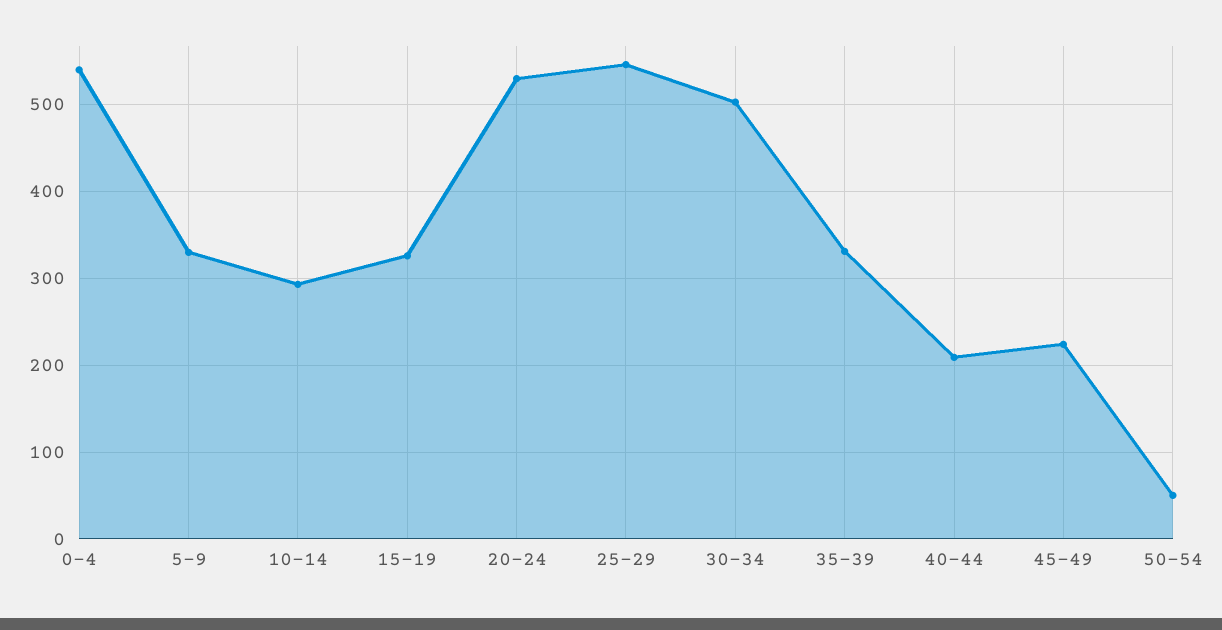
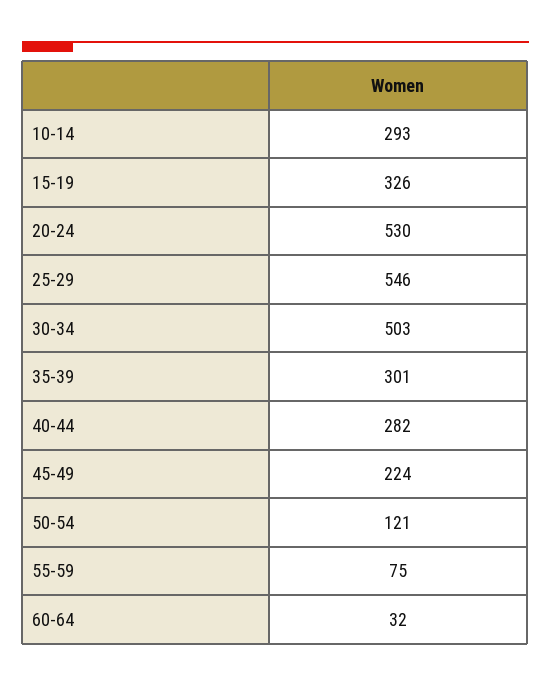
0-4: 540 -> none
5-9: 330 -> none
35-39: 330 -> 301
40-44: 210 -> 282
50-54: 50 -> 121
55-59: none -> 75
60-64: none -> 32

